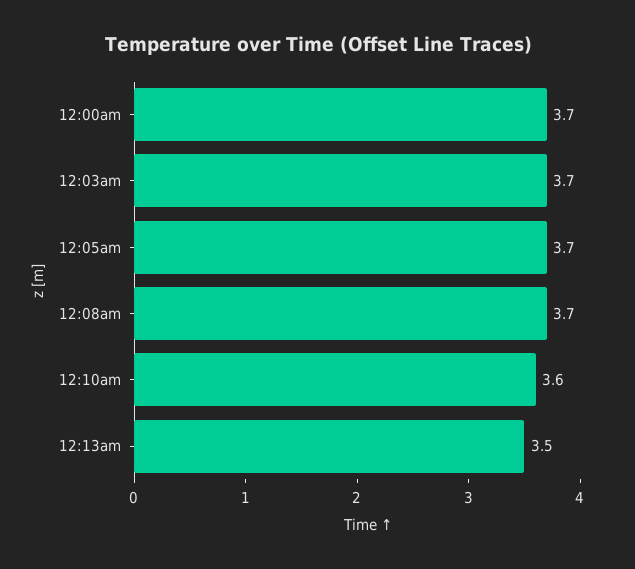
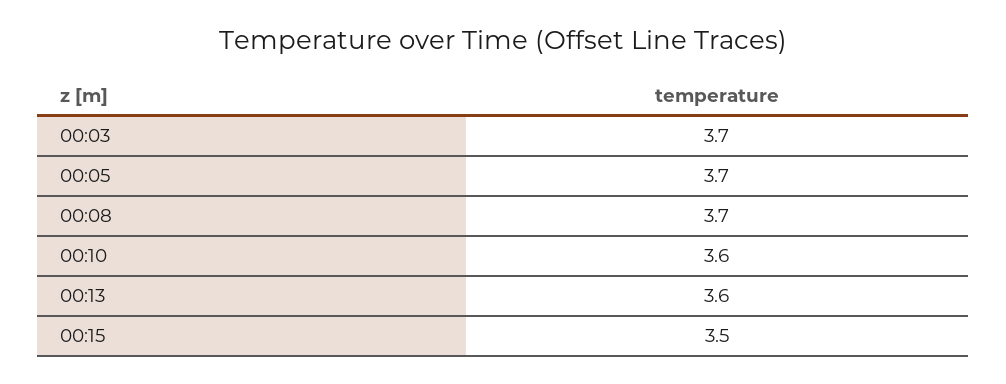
12:00am: 3.7 -> none
12:13am: 3.5 -> 3.6
00:15: none -> 3.5

